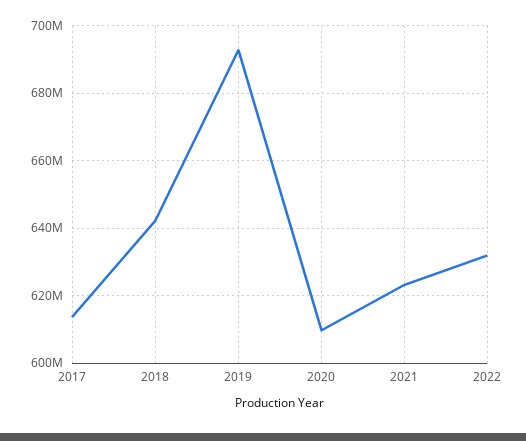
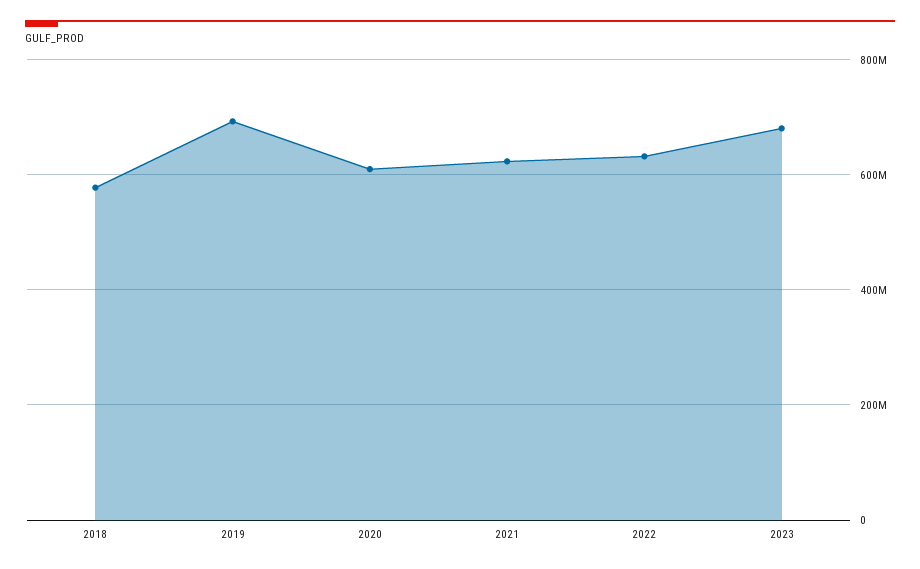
2017: 614000000 -> none
2018: 642000000 -> 580000000
2023: none -> 680000000

